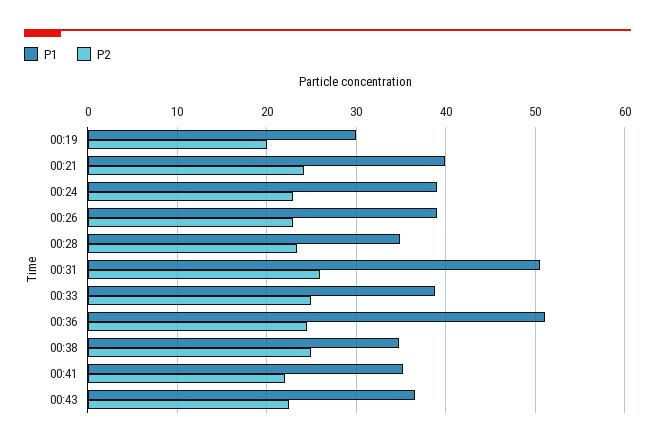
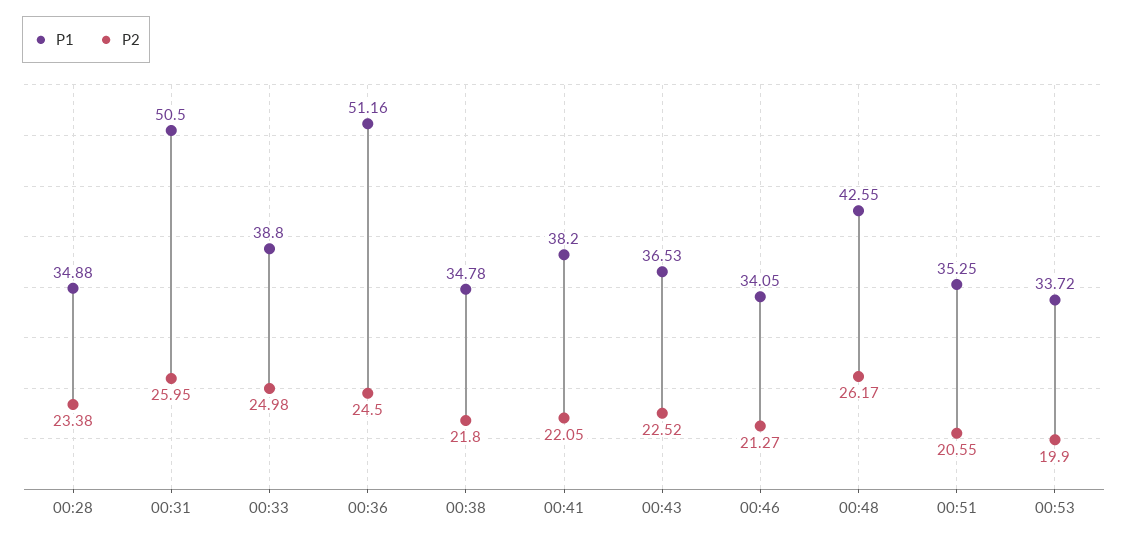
P1, 00:19: 30 -> none
P2, 00:19: 20 -> none
P1, 00:21: 40 -> none
P2, 00:21: 24 -> none
P1, 00:24: 39 -> none
P2, 00:24: 23 -> none
P1, 00:26: 39 -> none
P2, 00:26: 23 -> none
P2, 00:38: 25 -> 21.8
P1, 00:41: 35 -> 38.2
P1, 00:46: none -> 34.05
P2, 00:46: none -> 21.27
P1, 00:48: none -> 42.55
P2, 00:48: none -> 26.17
P1, 00:51: none -> 35.25
P2, 00:51: none -> 20.55
P1, 00:53: none -> 33.72
P2, 00:53: none -> 19.9

